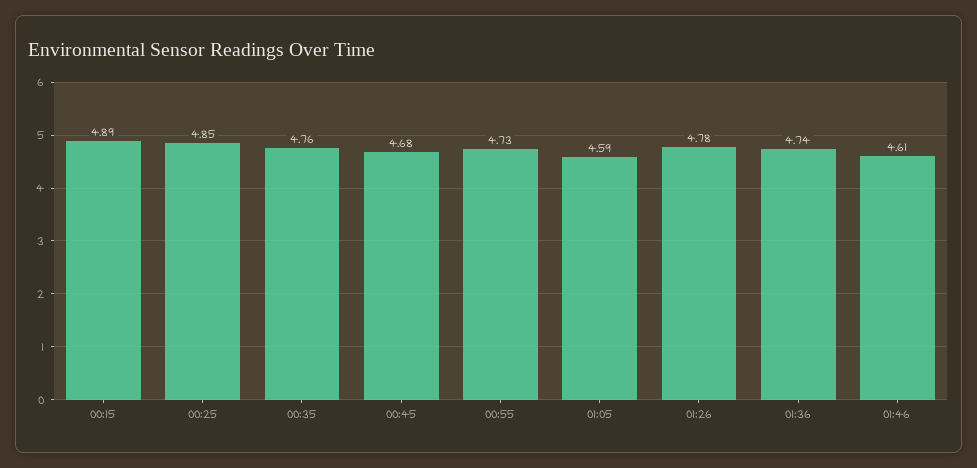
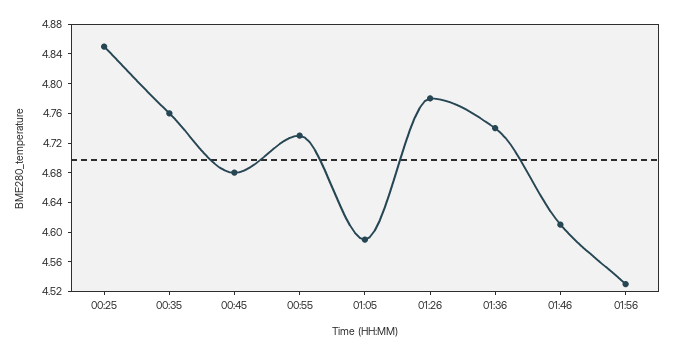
00:15: 4.89 -> none
01:56: none -> 4.52

